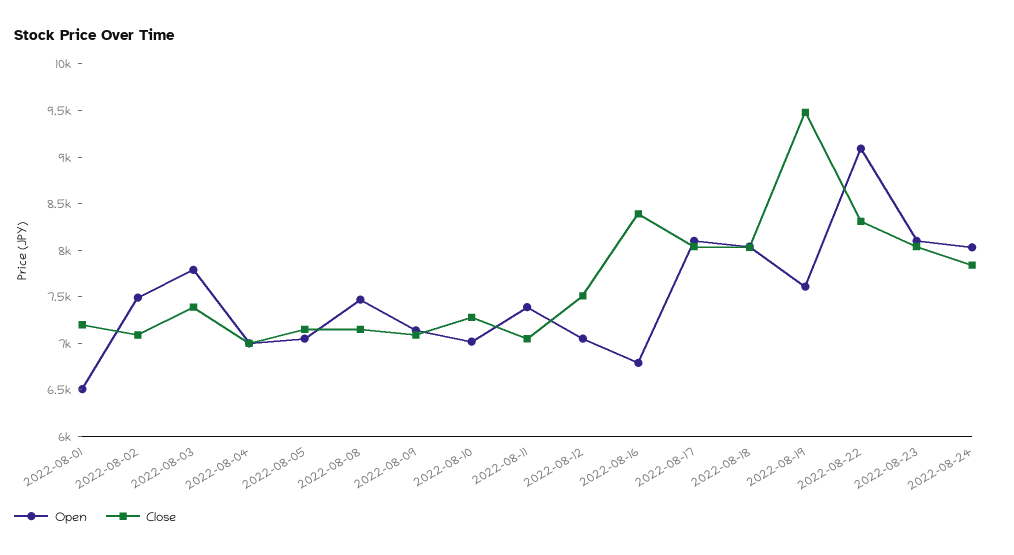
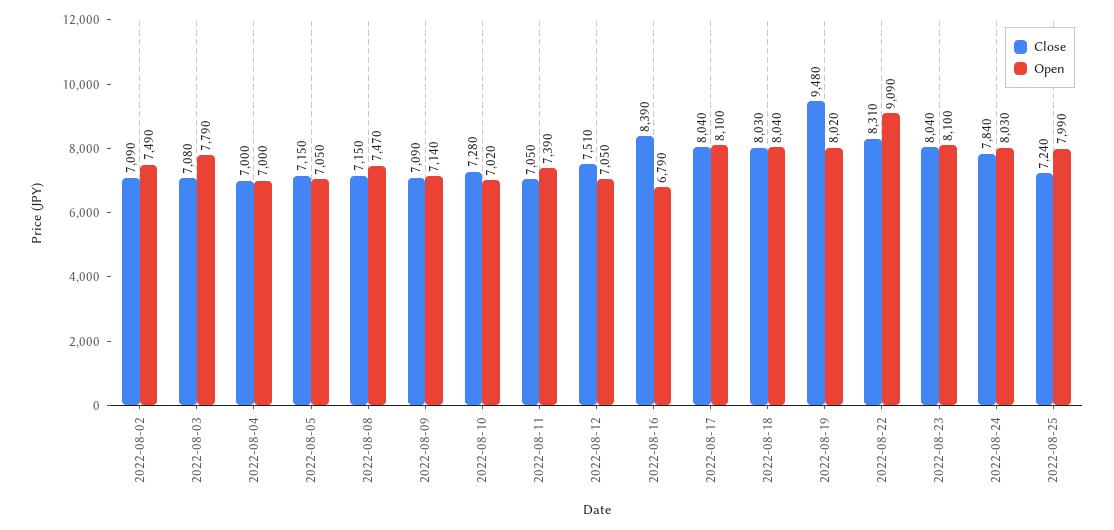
Open, 2022-08-01: 6500 -> none
Close, 2022-08-01: 7200 -> none
Close, 2022-08-03: 7400 -> 7080
Open, 2022-08-19: 7600 -> 8020
Close, 2022-08-25: none -> 7240
Open, 2022-08-25: none -> 7990

